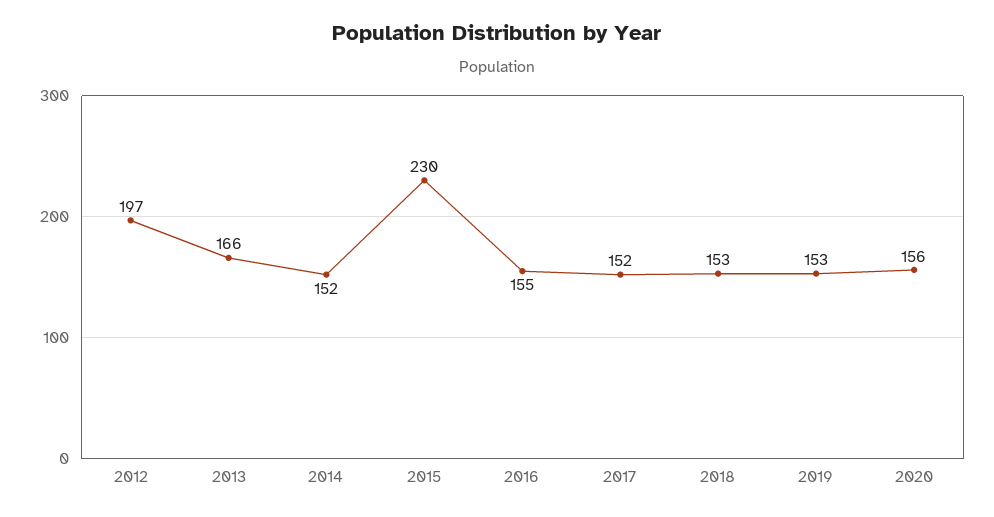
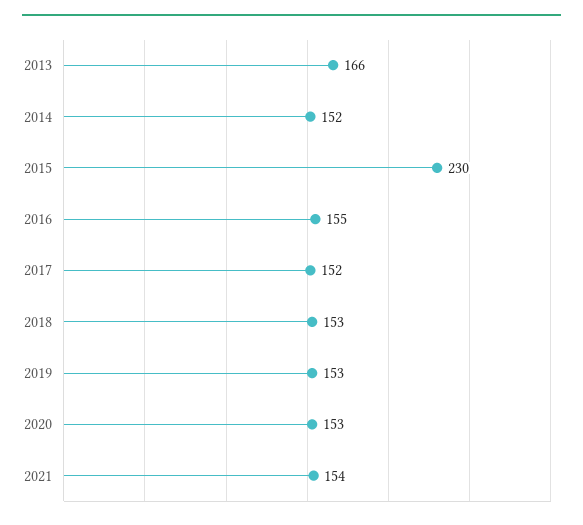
2012: 197 -> none
2020: 156 -> 153
2021: none -> 154

